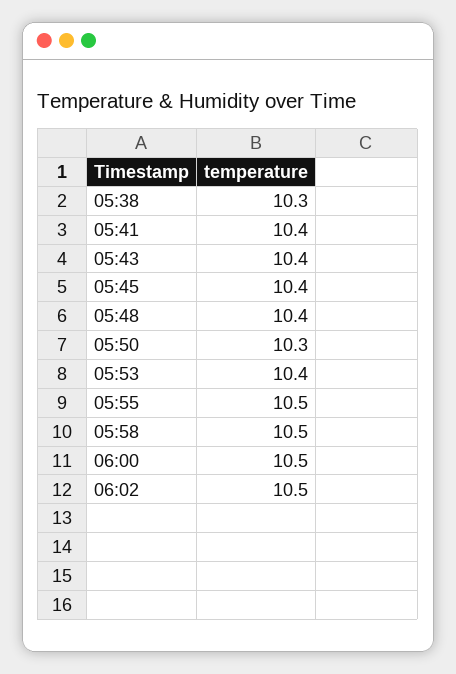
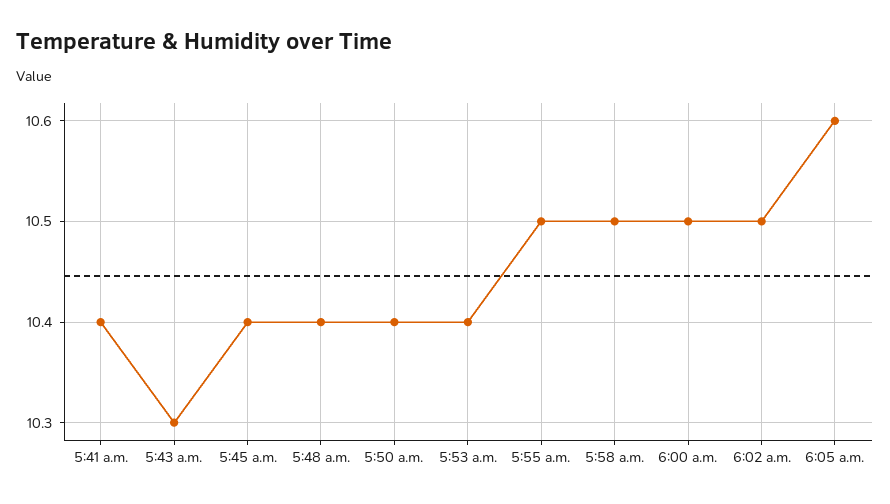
05:38: 10.3 -> none
05:43: 10.4 -> 10.3
05:50: 10.3 -> 10.4
6:05 a.m.: none -> 10.6

